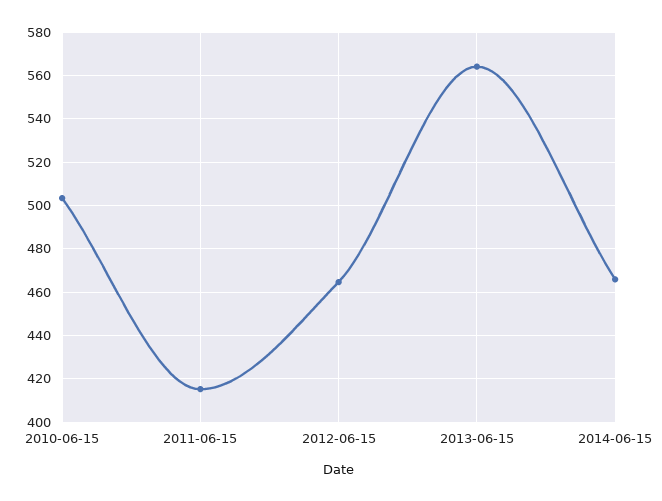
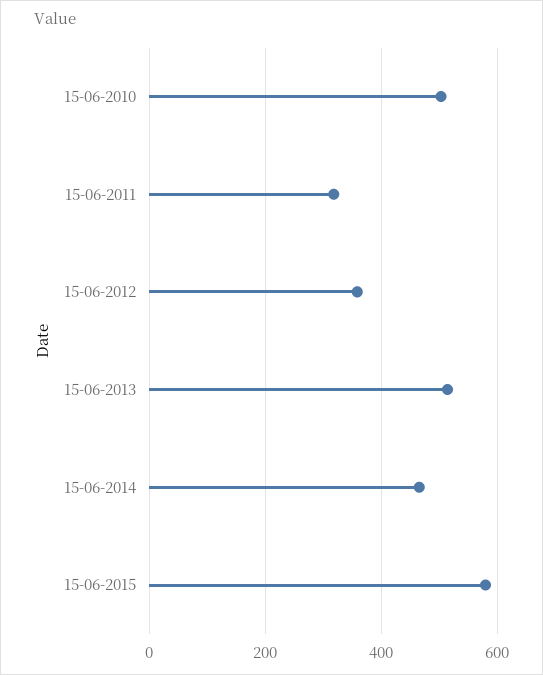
2011-06-15: 415 -> 320
2012-06-15: 465 -> 360
2013-06-15: 565 -> 520
15-06-2015: none -> 580

